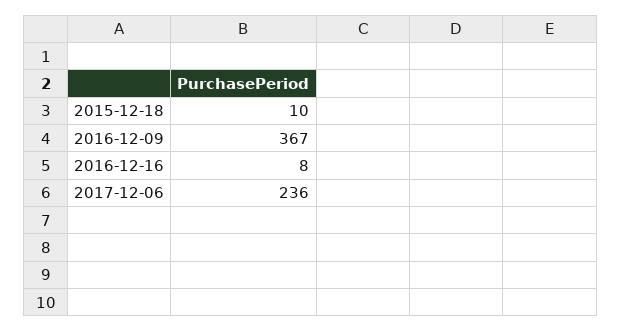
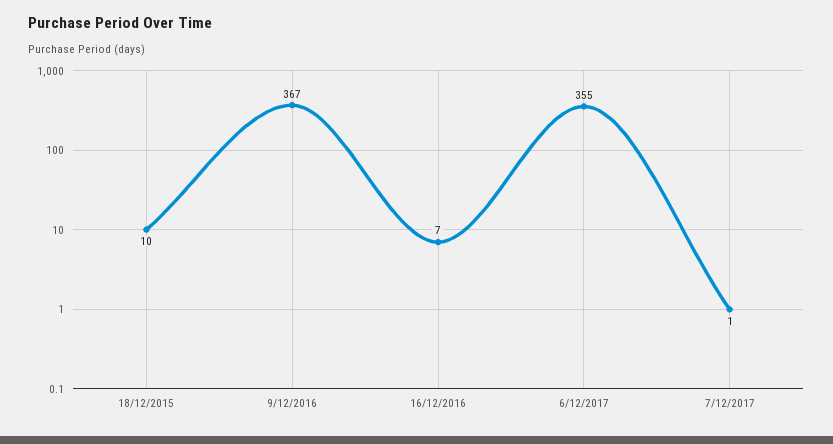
2016-12-16: 8 -> 7
2017-12-06: 236 -> 355
7/12/2017: none -> 1

